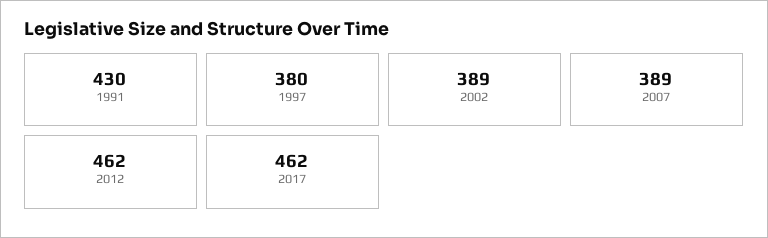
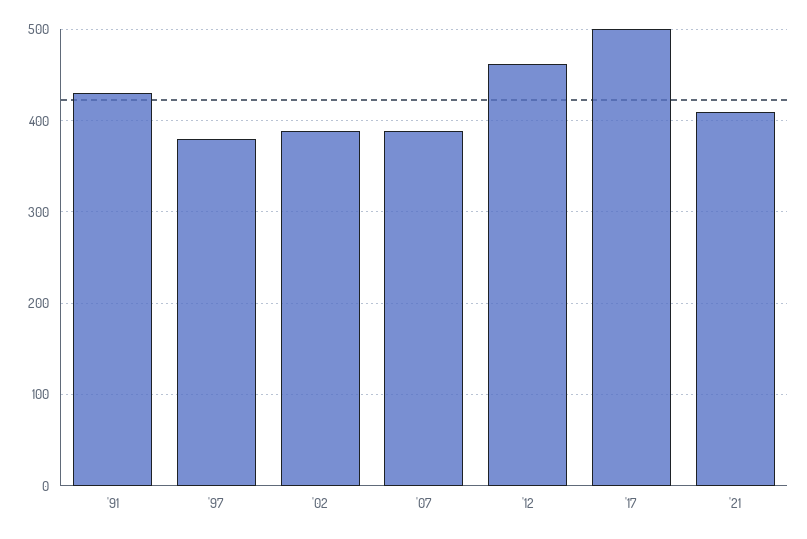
2017: 462 -> 500
'21: none -> 410

